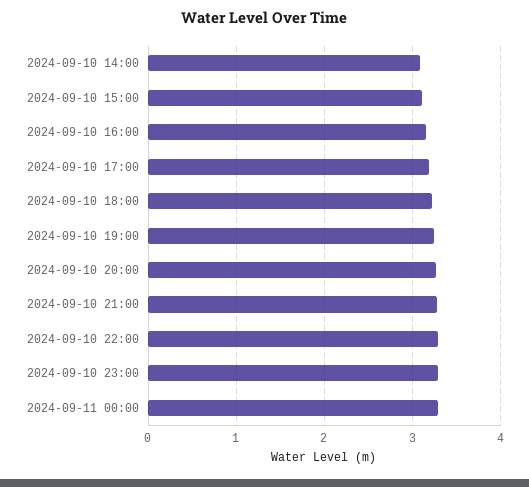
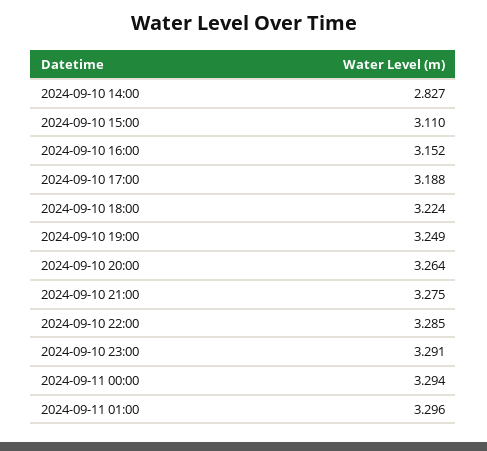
2024-09-10 14:00: 3.1 -> 2.827
2024-09-11 01:00: none -> 3.296

